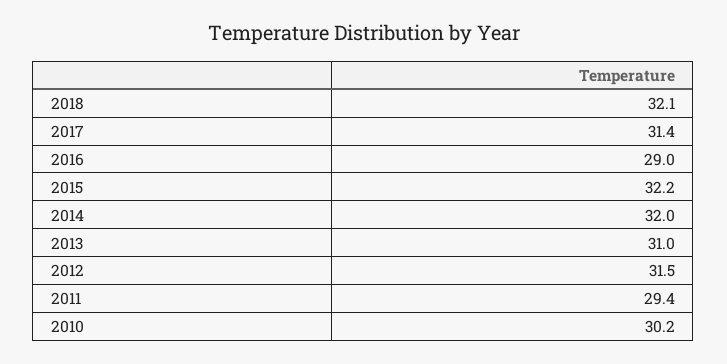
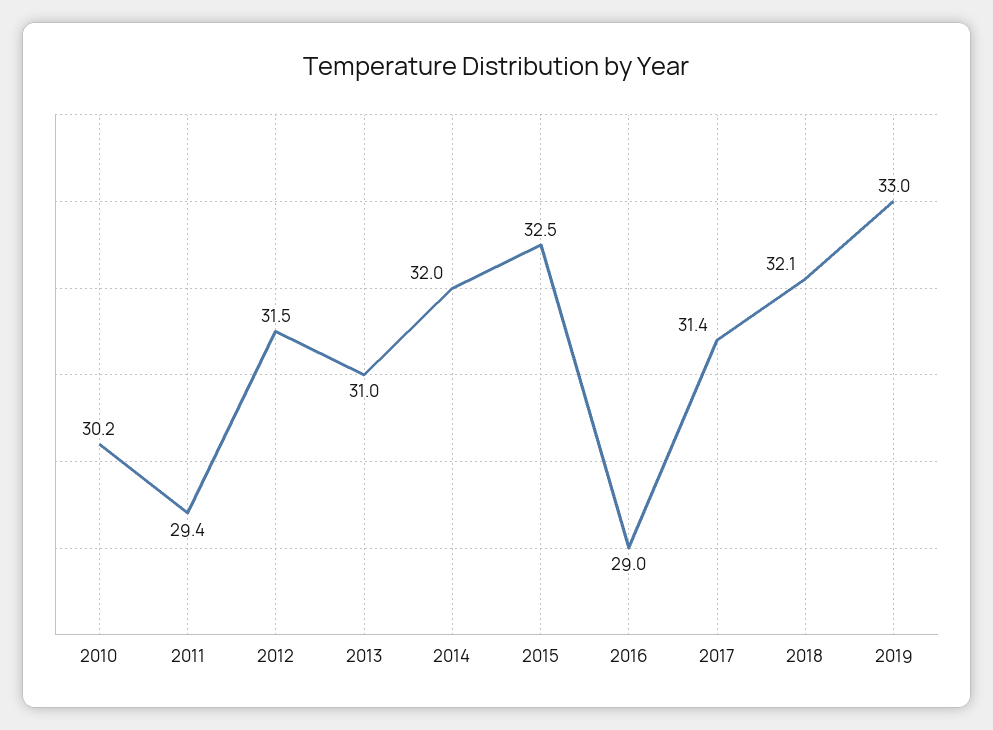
2015: 32.2 -> 32.5
2019: none -> 33

